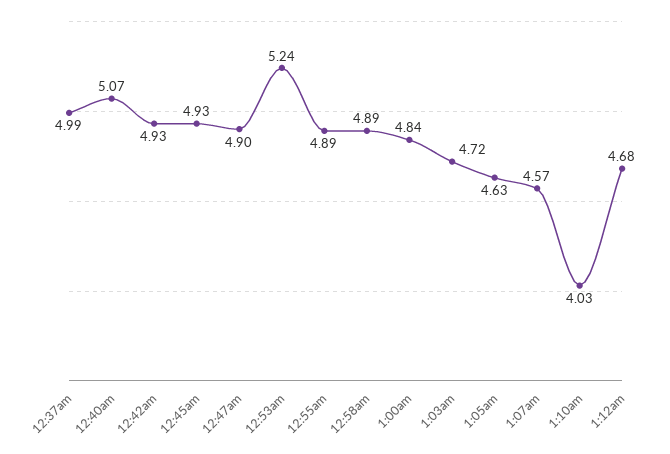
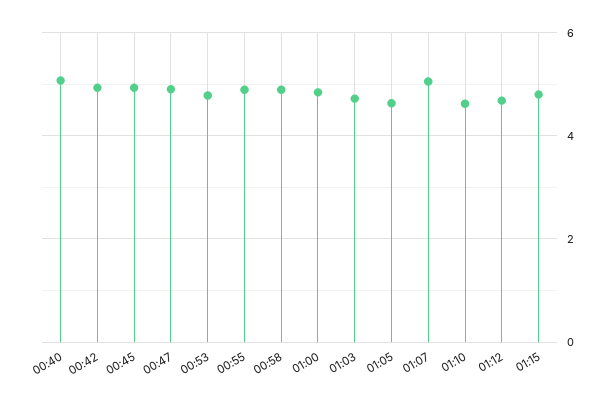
12:37am: 4.99 -> none
12:53am: 5.24 -> 4.8
1:07am: 4.57 -> 5
1:10am: 4.03 -> 4.6
01:15: none -> 4.8

